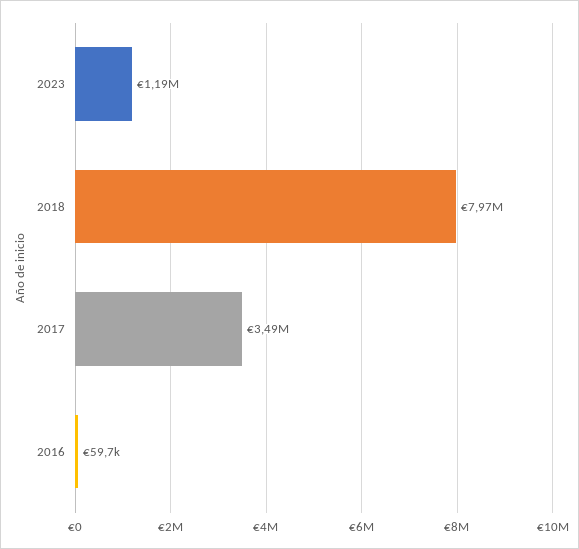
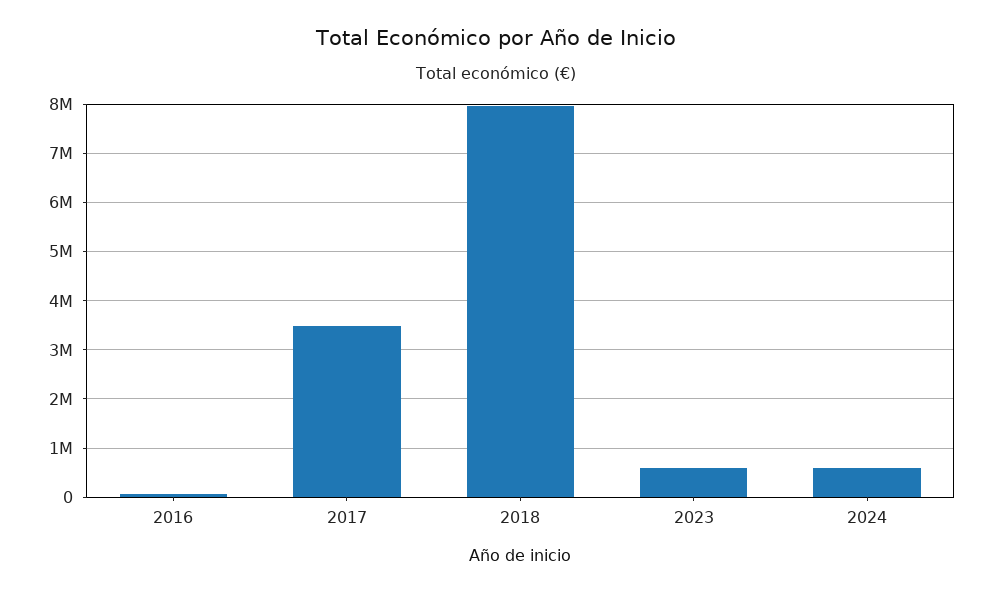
2023: 1190000 -> 600000
2024: none -> 600000

